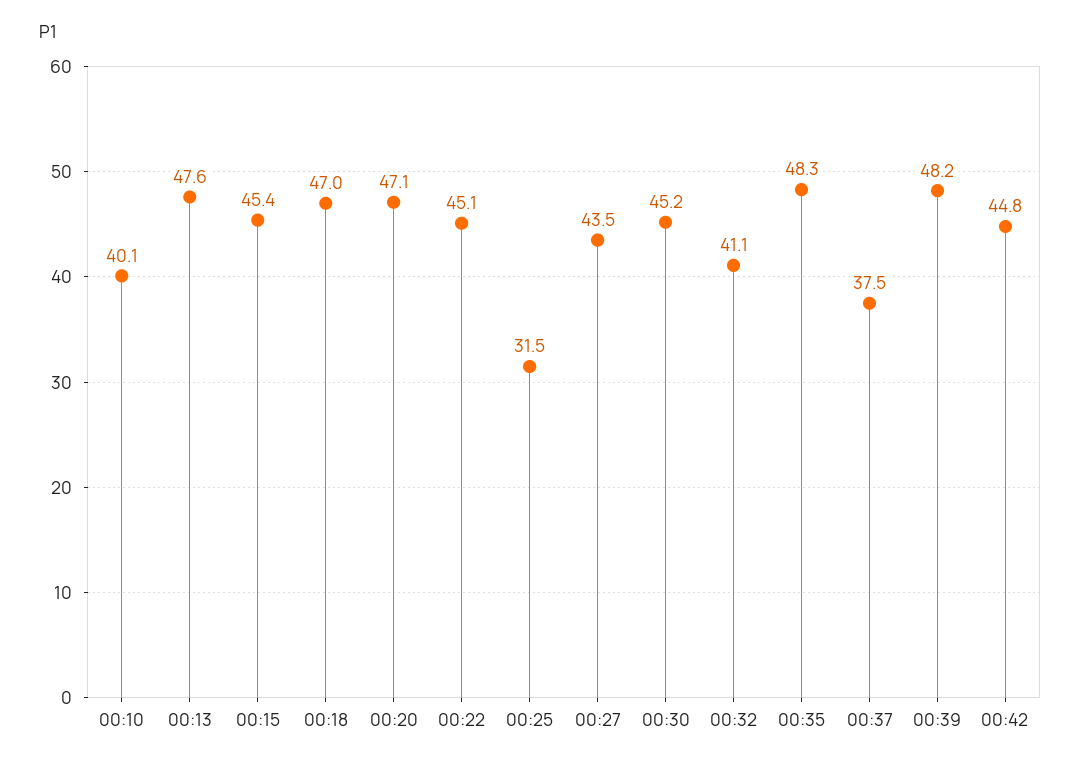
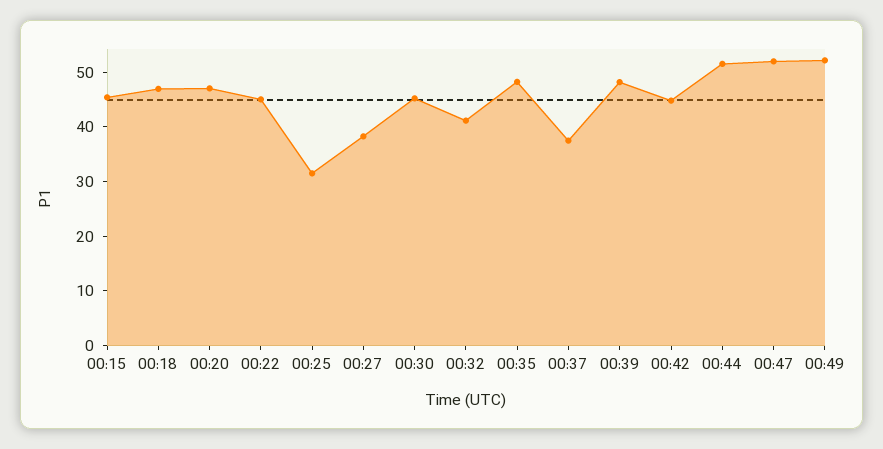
00:10: 40.1 -> none
00:13: 47.6 -> none
00:27: 43.5 -> 38
00:44: none -> 52
00:47: none -> 52
00:49: none -> 52

